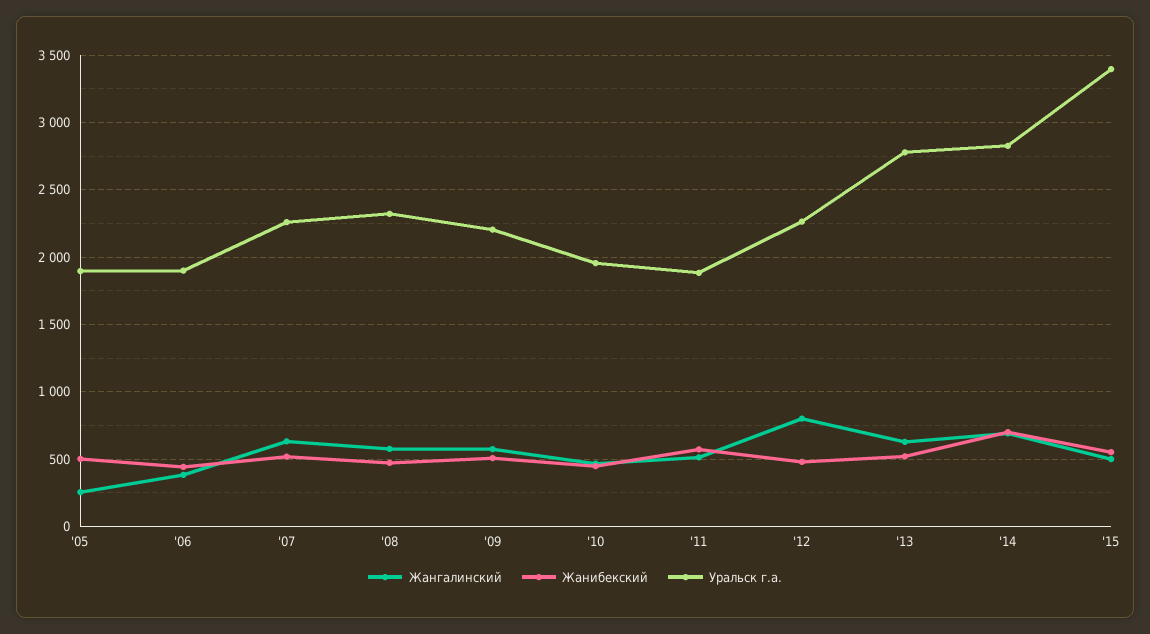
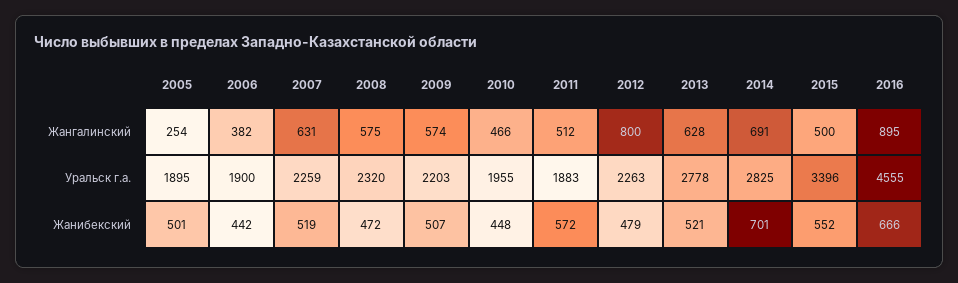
Жангалинский, 2016: none -> 895
Уральск г.а., 2016: none -> 4555
Жанибекский, 2016: none -> 666

